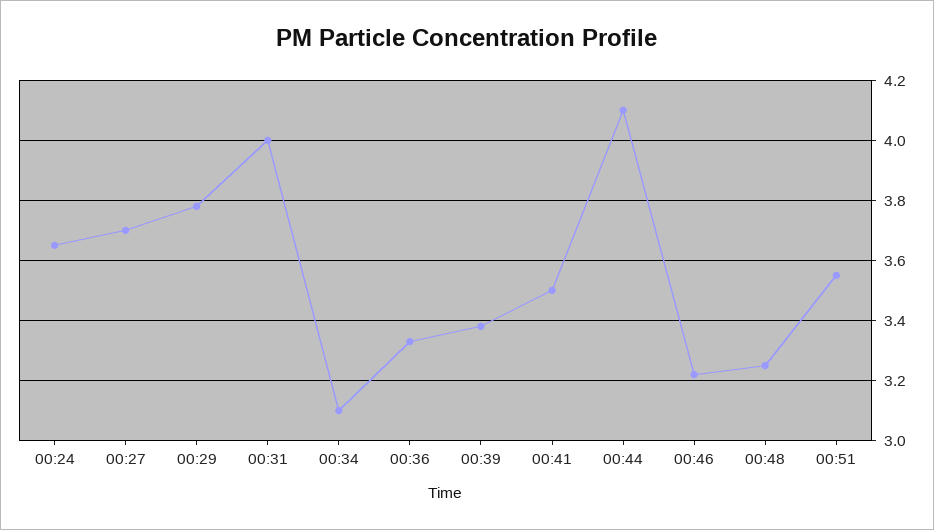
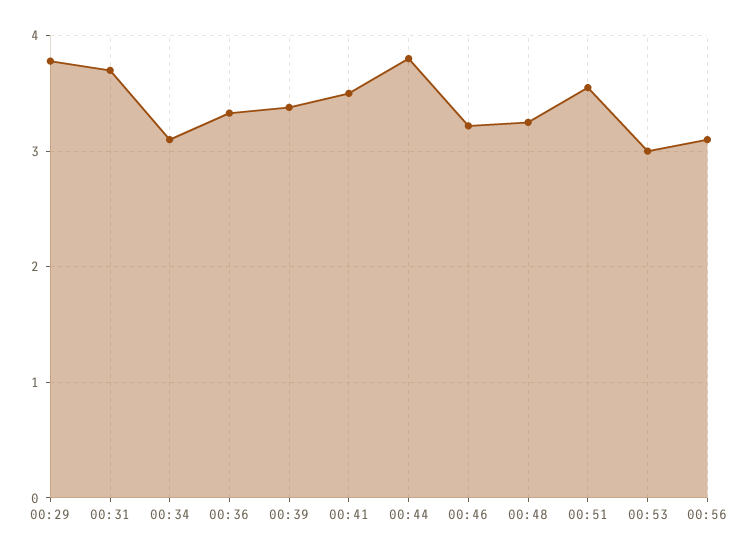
00:24: 3.65 -> none
00:27: 3.7 -> none
00:31: 4 -> 3.7
00:44: 4.1 -> 3.8
00:53: none -> 3
00:56: none -> 3.1

